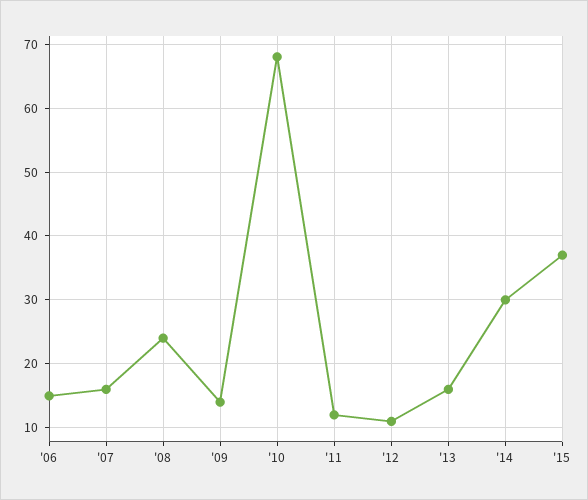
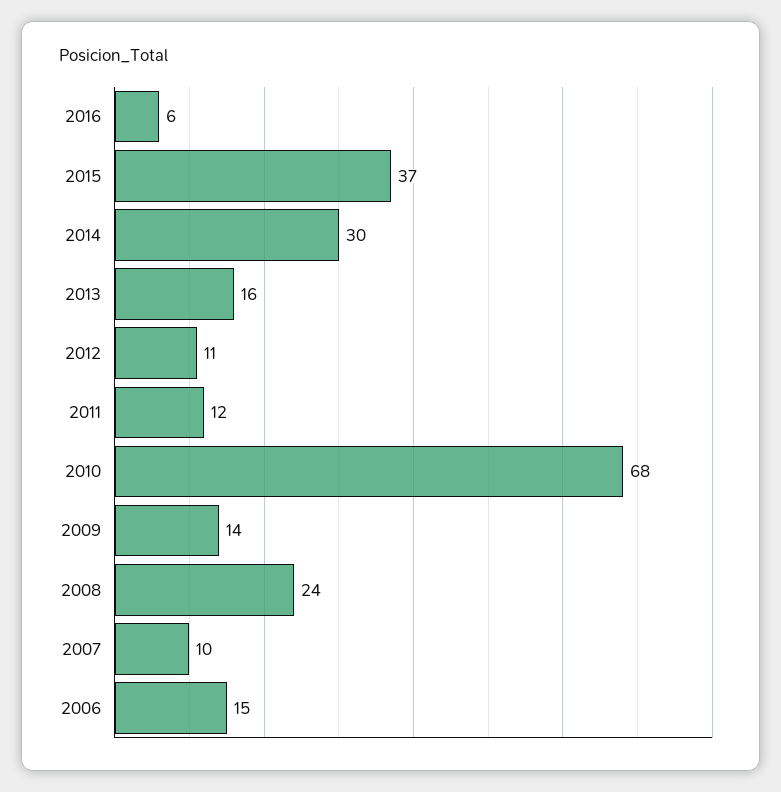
'07: 16 -> 10
2016: none -> 6

